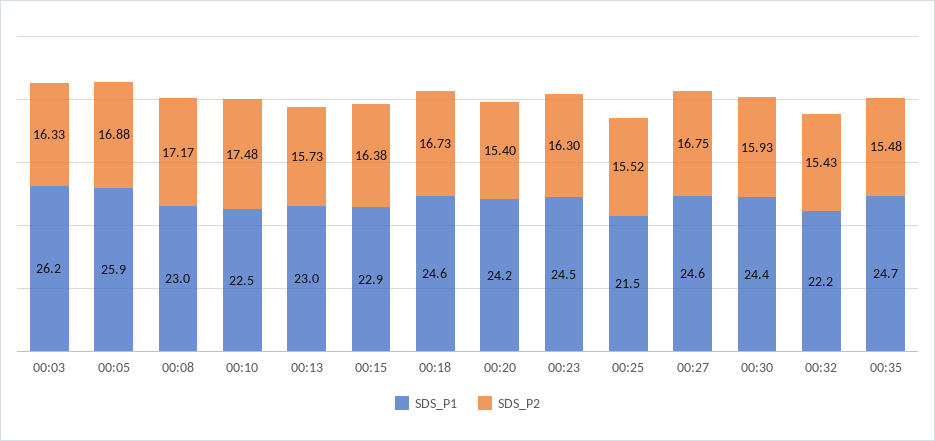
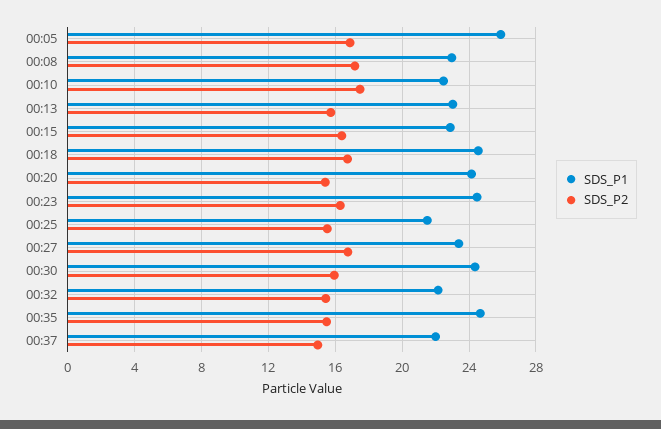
SDS_P1, 00:03: 26.2 -> none
SDS_P2, 00:03: 16.33 -> none
SDS_P1, 00:27: 24.6 -> 23.5
SDS_P1, 00:37: none -> 22
SDS_P2, 00:37: none -> 15

